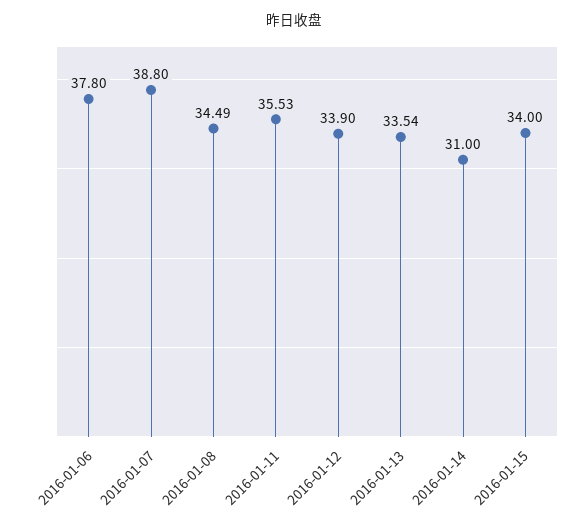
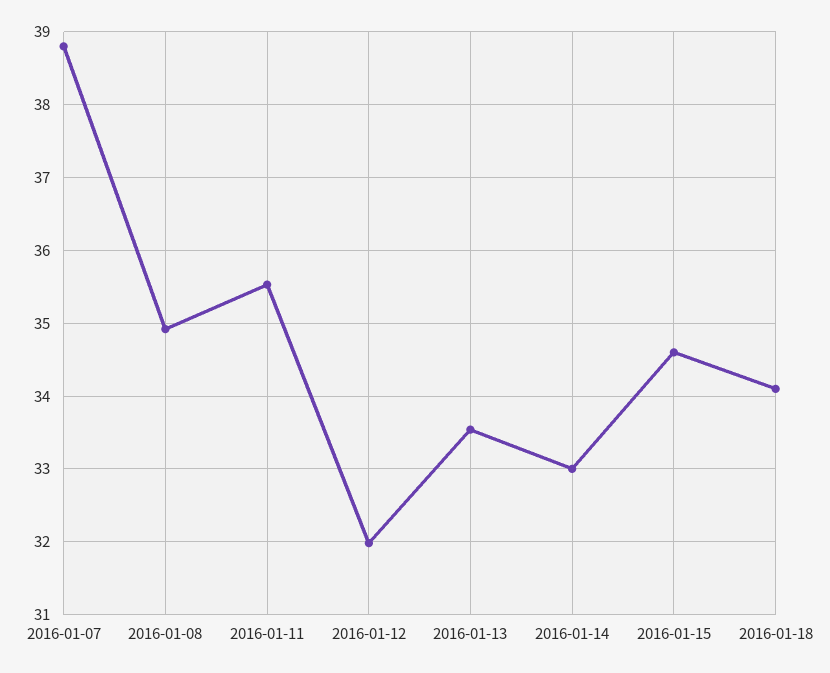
2016-01-06: 37.8 -> none
2016-01-08: 34.49 -> 34.9
2016-01-12: 33.9 -> 32
2016-01-14: 31 -> 33
2016-01-15: 34 -> 34.6
2016-01-18: none -> 34.1

